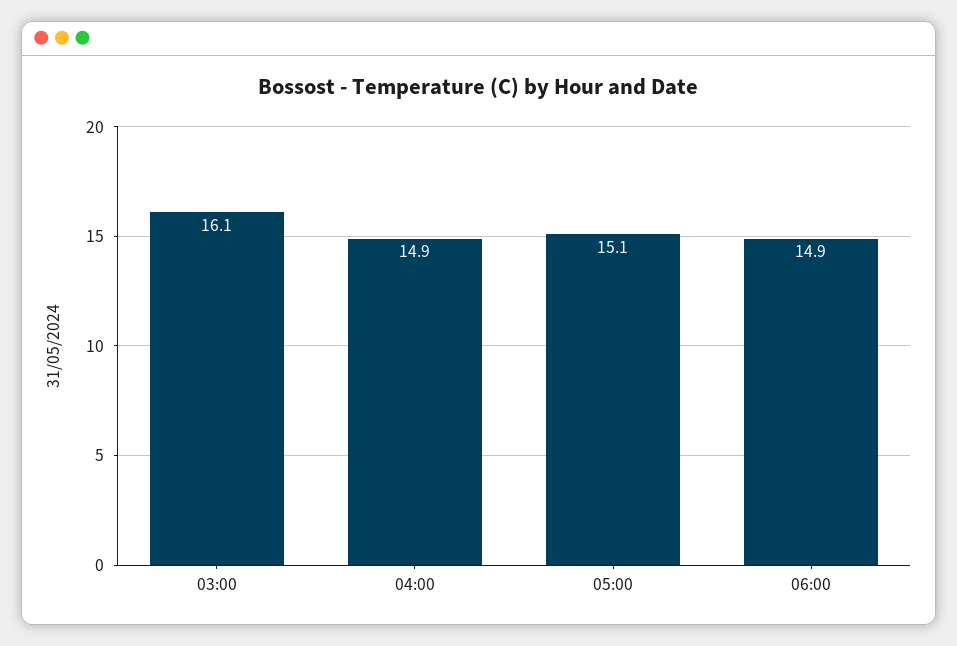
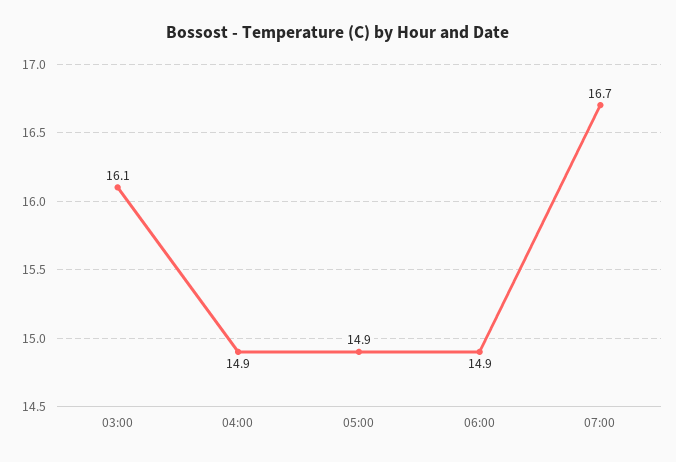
05:00: 15.1 -> 14.9
07:00: none -> 16.7

